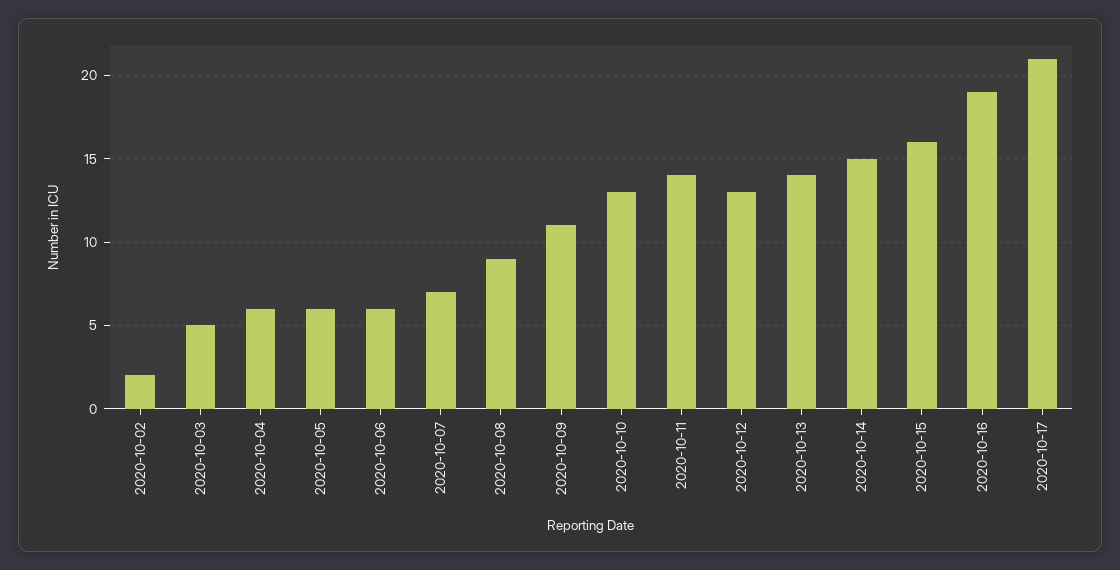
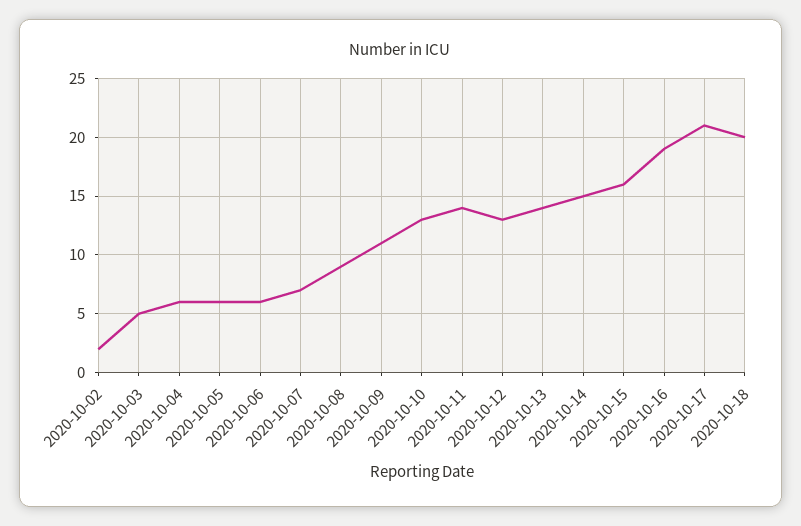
2020-10-18: none -> 20

